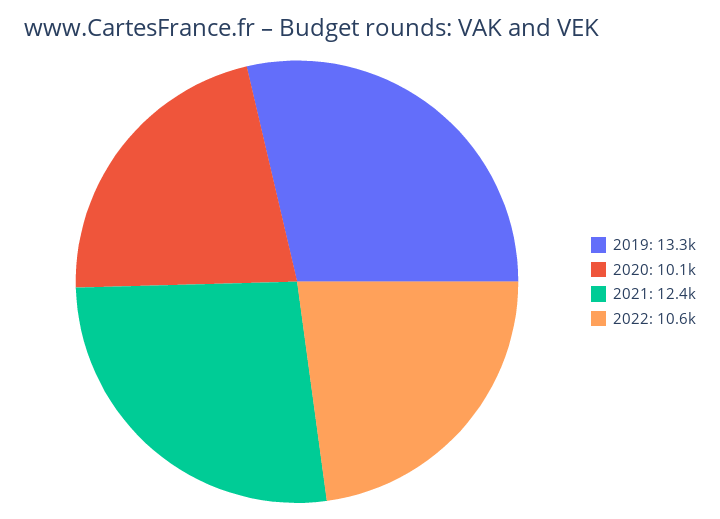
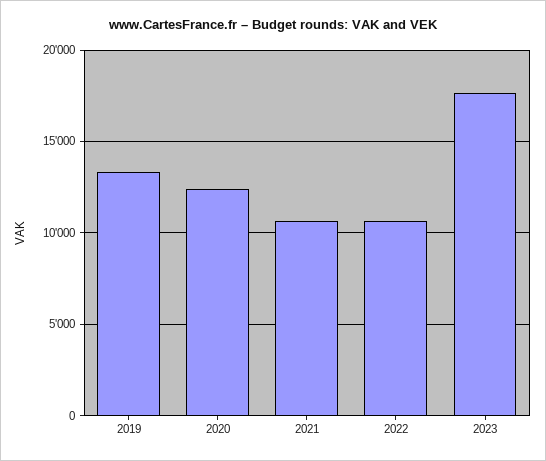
2020: 10100 -> 12500
2021: 12400 -> 10500
2023: none -> 17500

